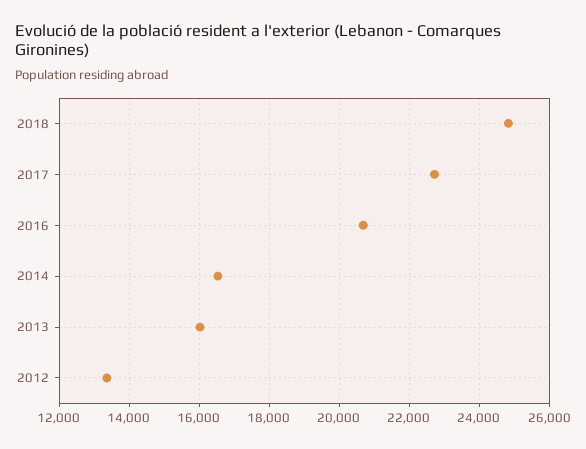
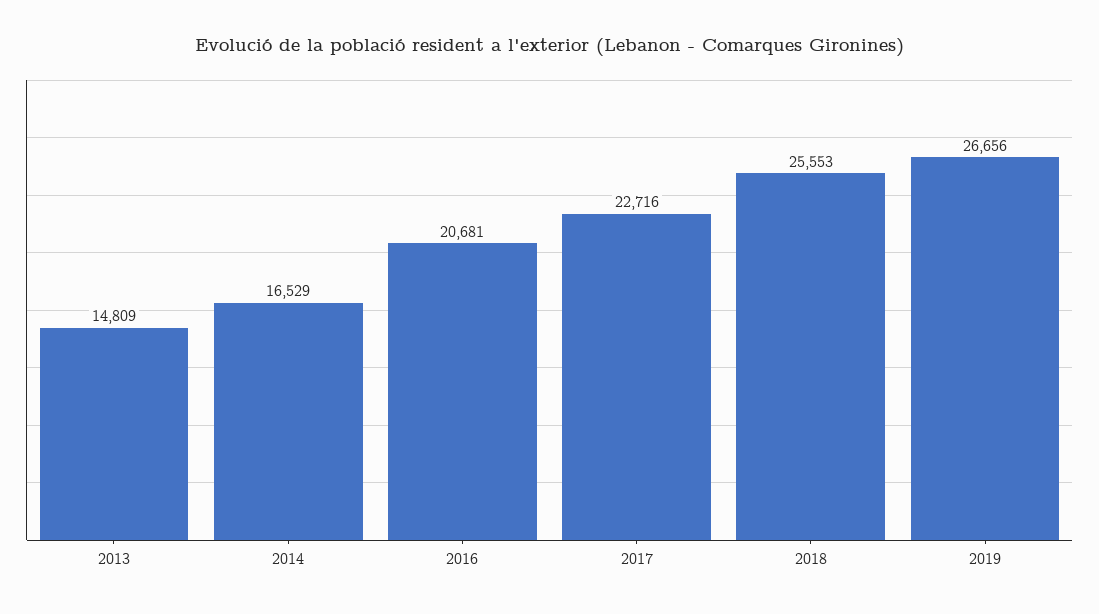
2018: 24800 -> 25553
2013: 16000 -> 14809
2012: 13400 -> none
2019: none -> 26656

